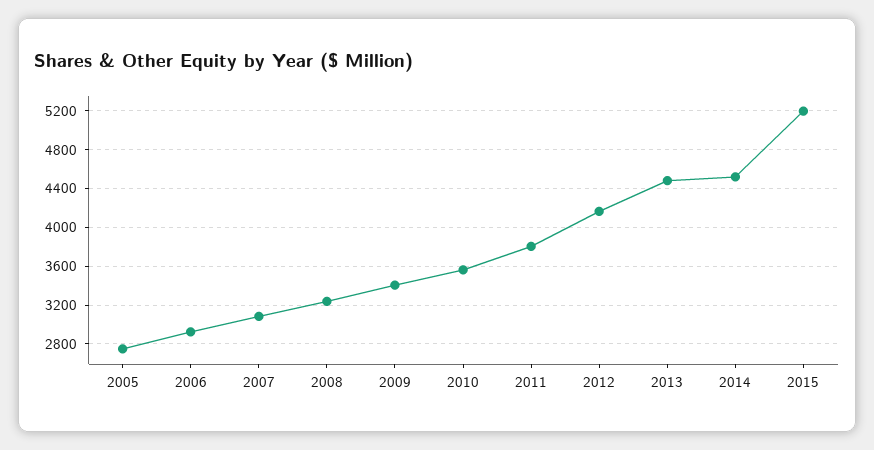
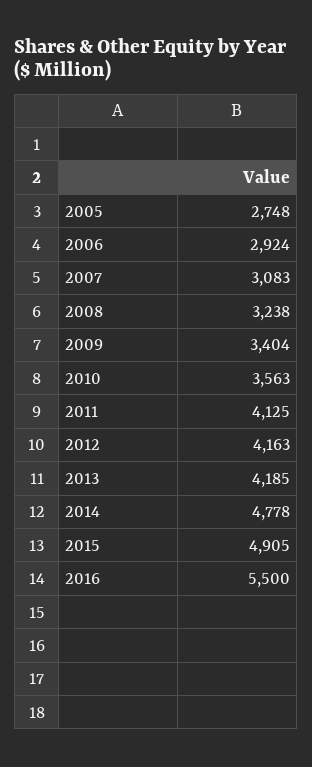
2011: 3800 -> 4125
2013: 4500 -> 4185
2014: 4500 -> 4778
2015: 5200 -> 4905
2016: none -> 5500

